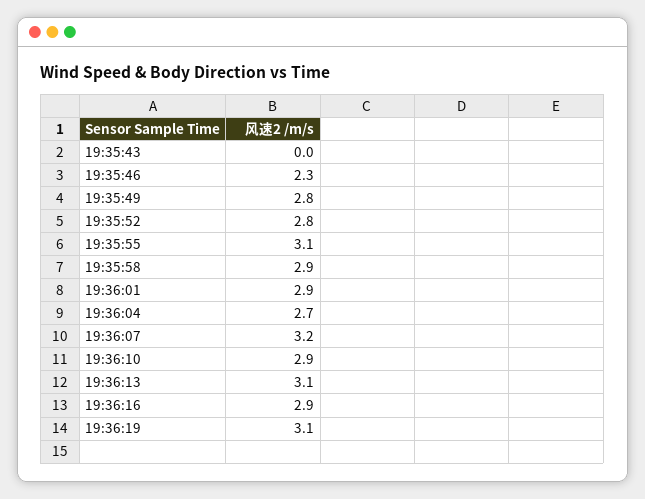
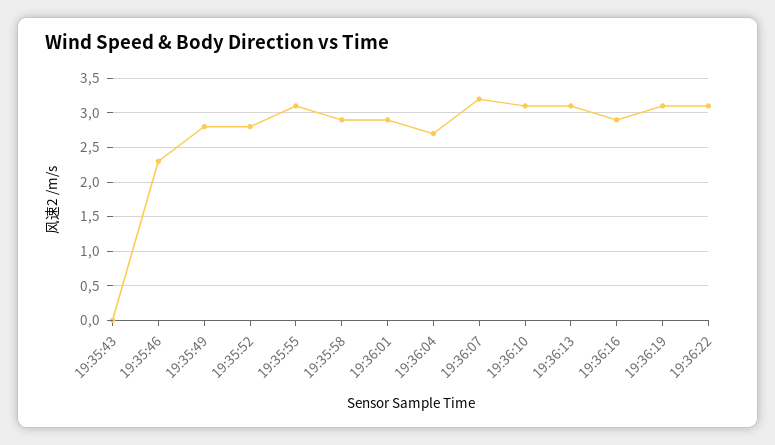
19:36:10: 2.9 -> 3.1
19:36:22: none -> 3.1

